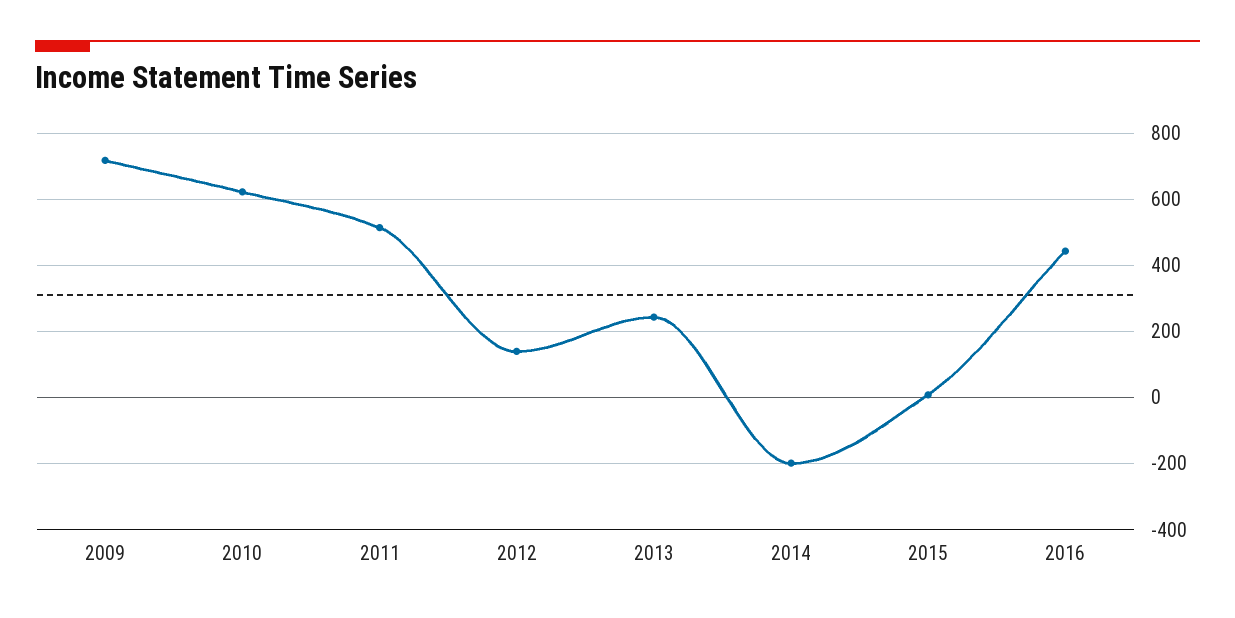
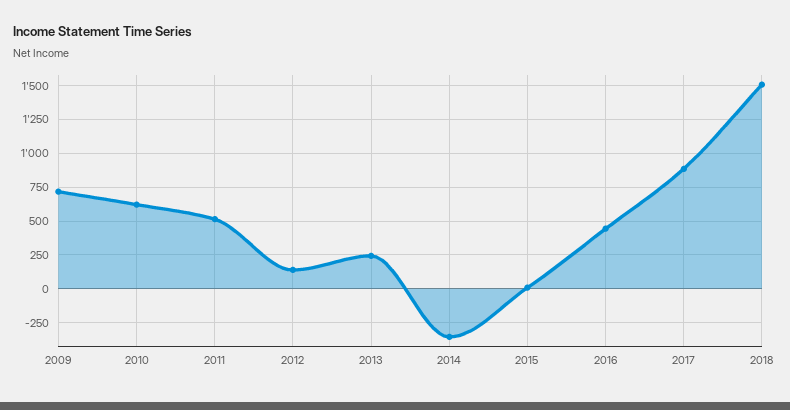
2014: -200 -> -350
2017: none -> 900
2018: none -> 1500

